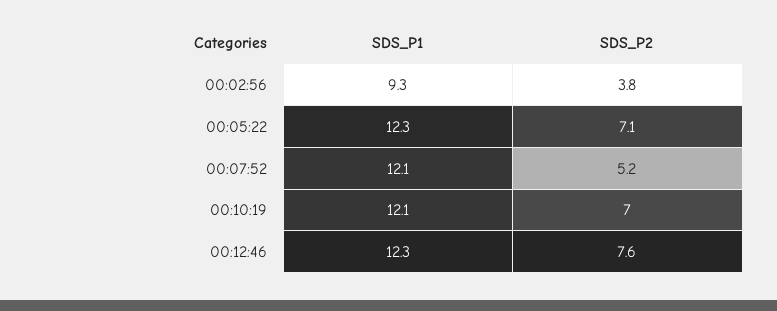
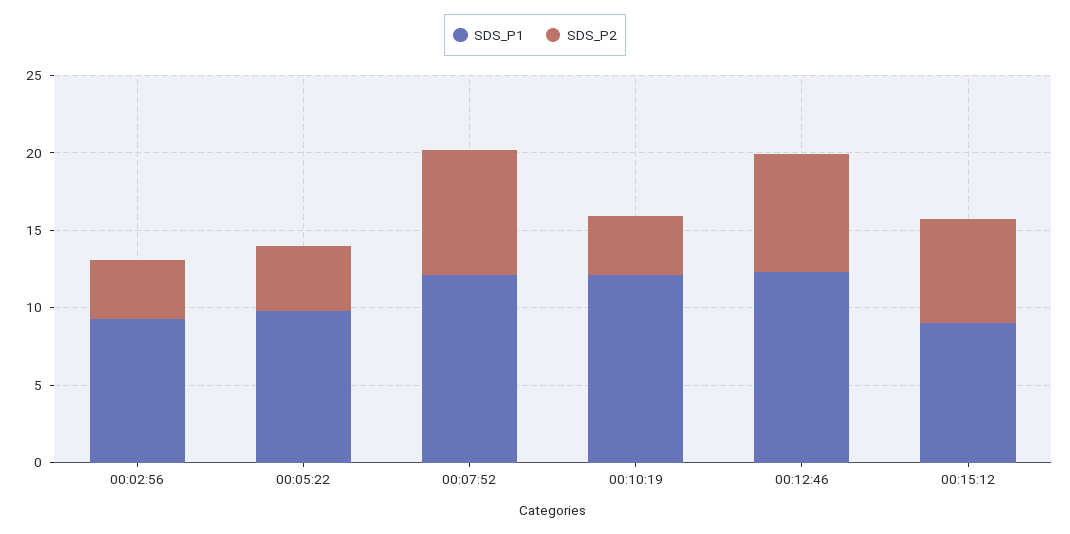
SDS_P1, 00:05:22: 12.3 -> 10
SDS_P2, 00:05:22: 7.1 -> 4
SDS_P2, 00:07:52: 5.2 -> 8
SDS_P2, 00:10:19: 7 -> 4
SDS_P1, 00:15:12: none -> 9
SDS_P2, 00:15:12: none -> 7

